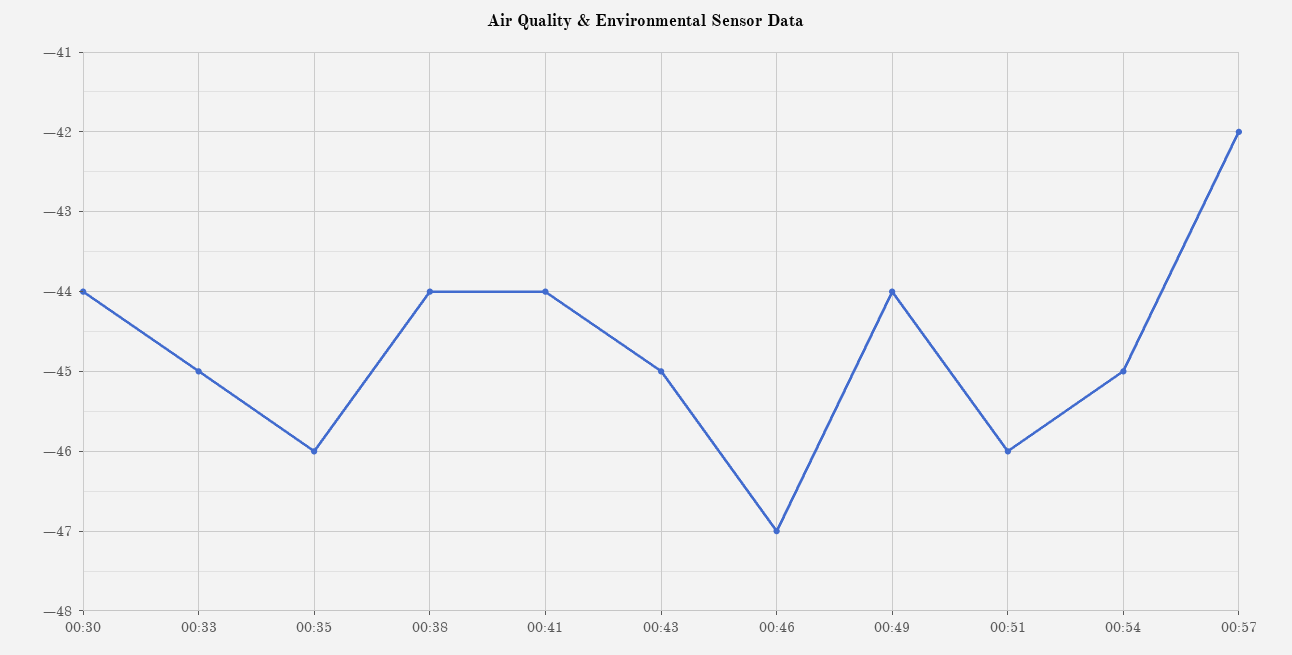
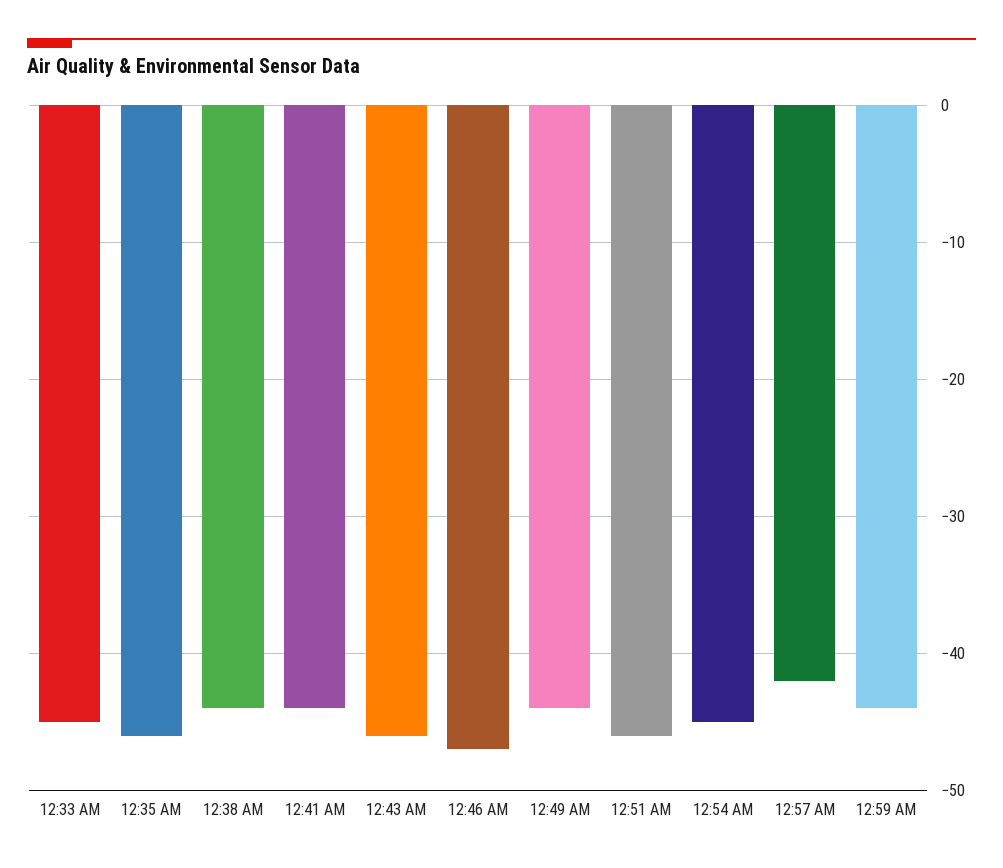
00:30: -44 -> none
00:43: -45 -> -46
12:59 AM: none -> -44

